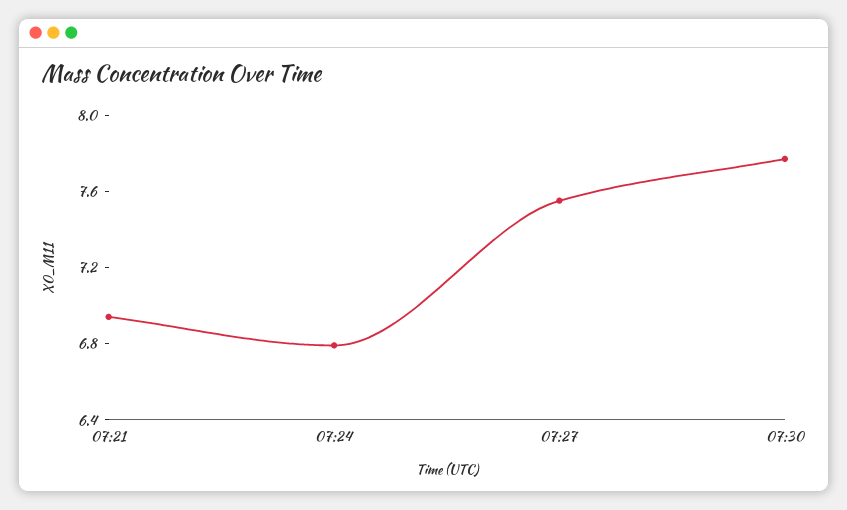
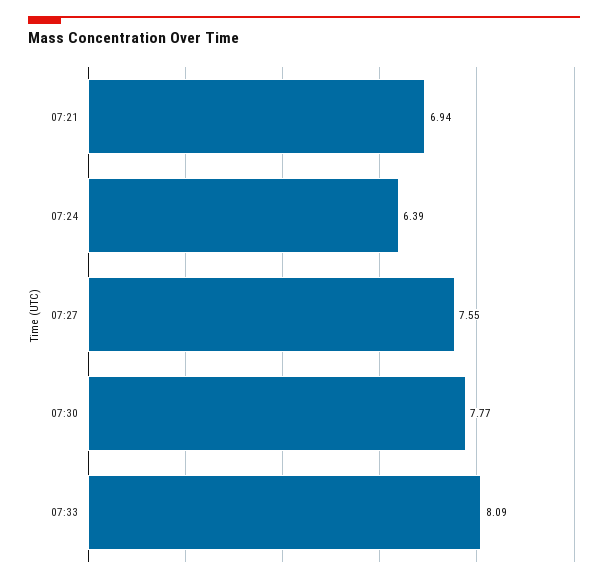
07:24: 6.8 -> 6.39
07:33: none -> 8.09

